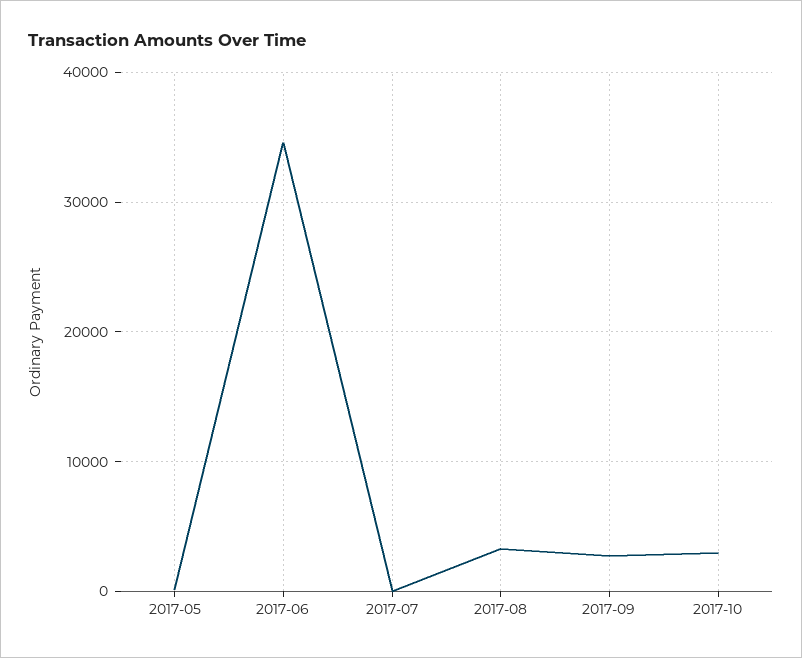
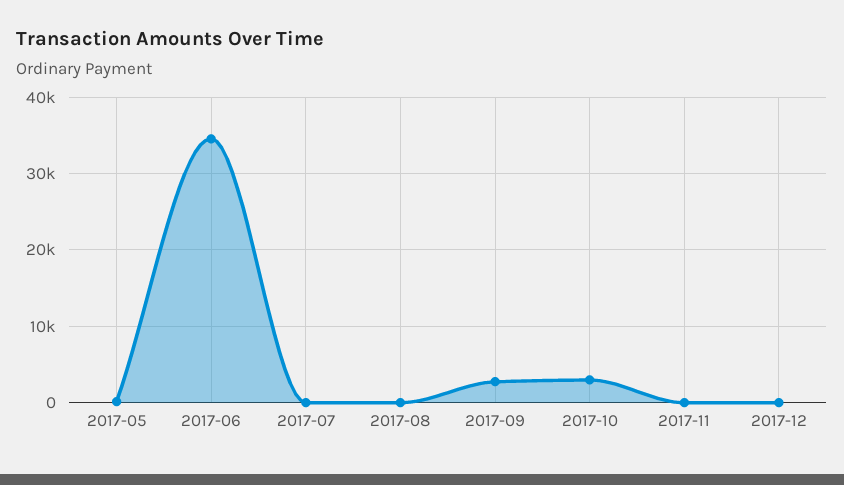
2017-08: 3000 -> 0
2017-11: none -> 0
2017-12: none -> 0

